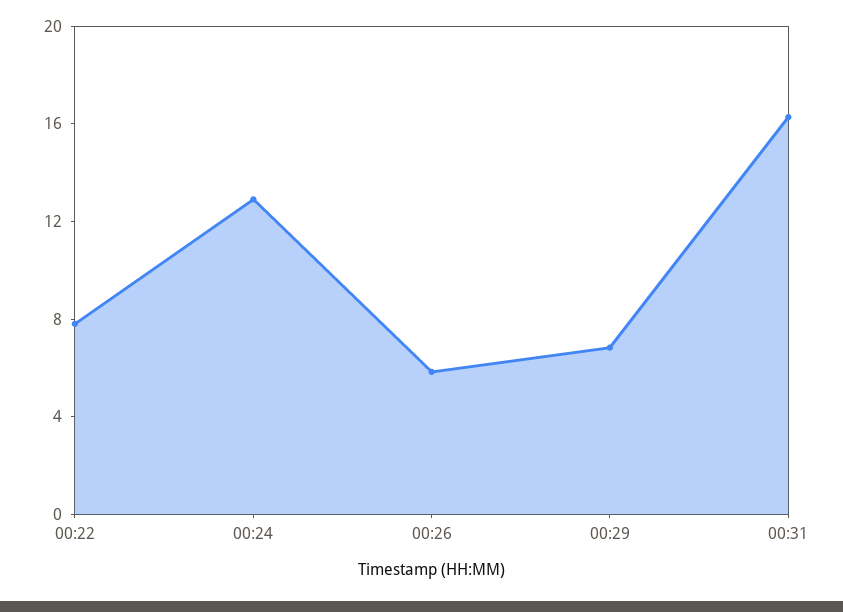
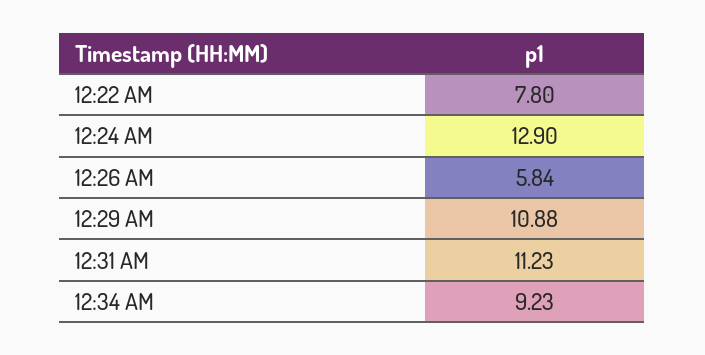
00:29: 7 -> 10.88
00:31: 16 -> 11.23
12:34 AM: none -> 9.23

